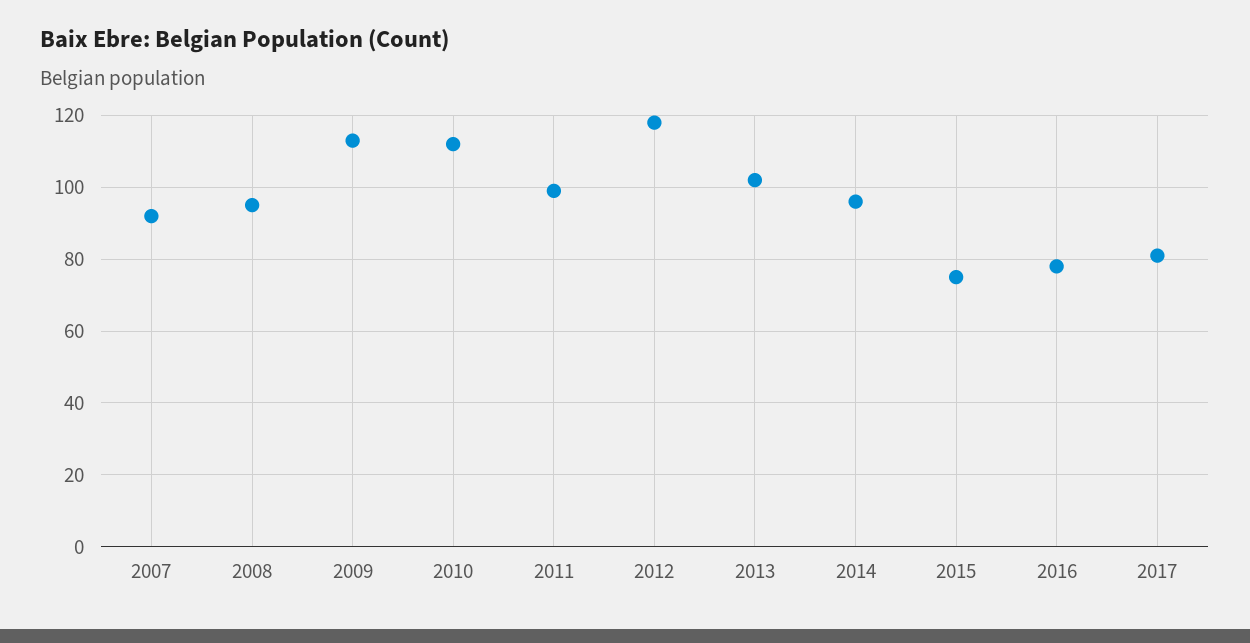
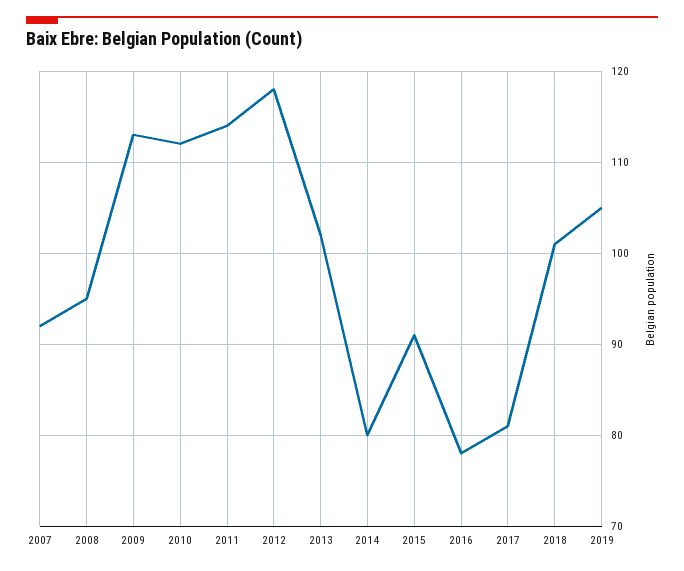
2011: 100 -> 114
2014: 95 -> 80
2015: 75 -> 91
2018: none -> 101
2019: none -> 105

